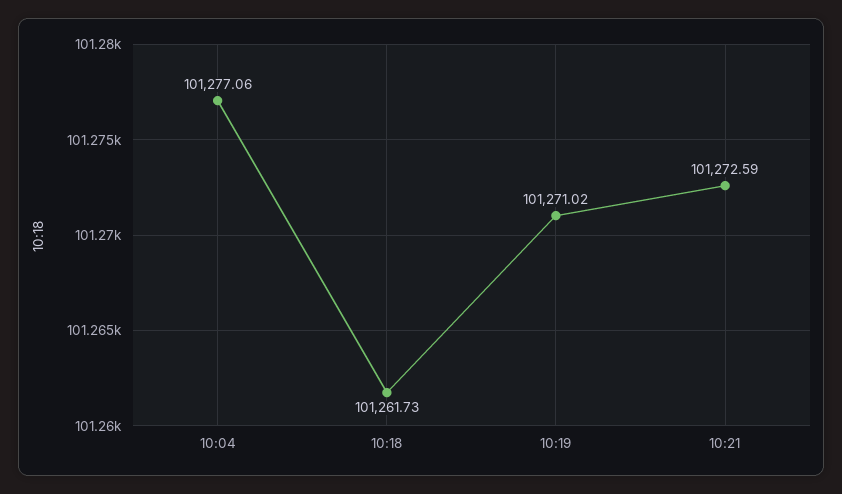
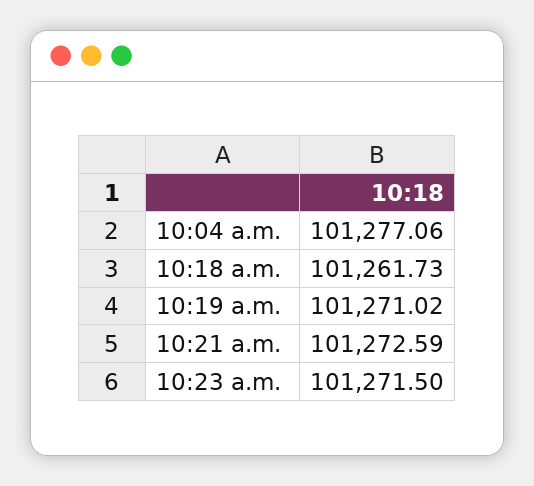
10:23 a.m.: none -> 101271.5

